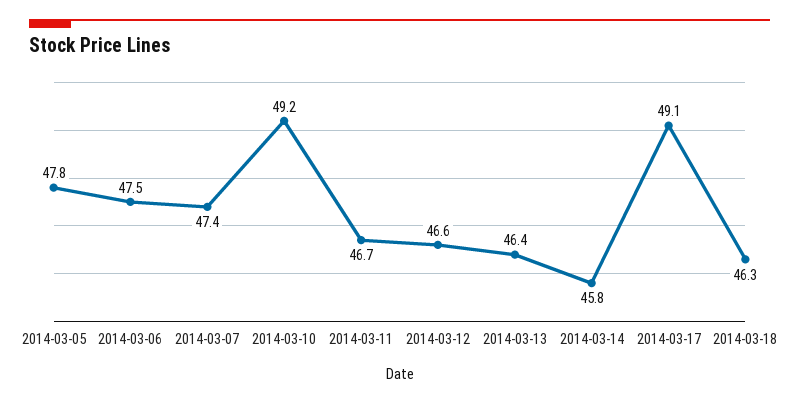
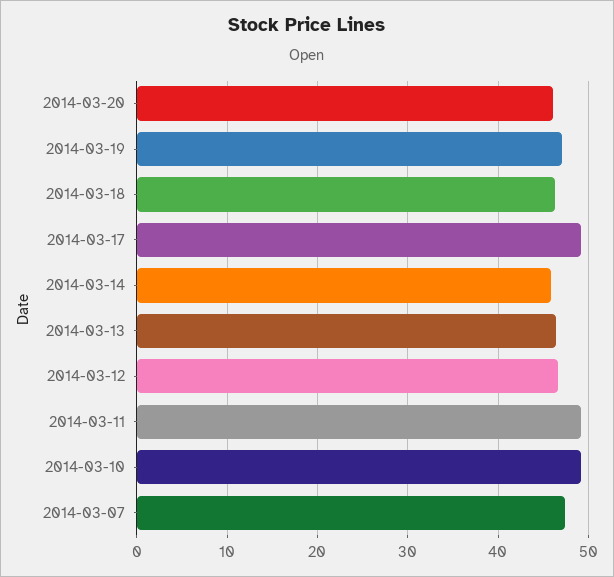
2014-03-05: 47.8 -> none
2014-03-06: 47.5 -> none
2014-03-11: 46.7 -> 49
2014-03-20: none -> 46
2014-03-19: none -> 47

